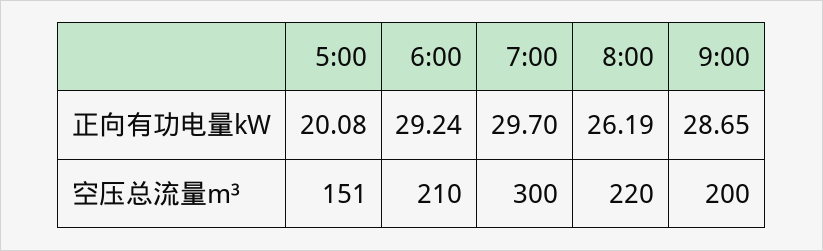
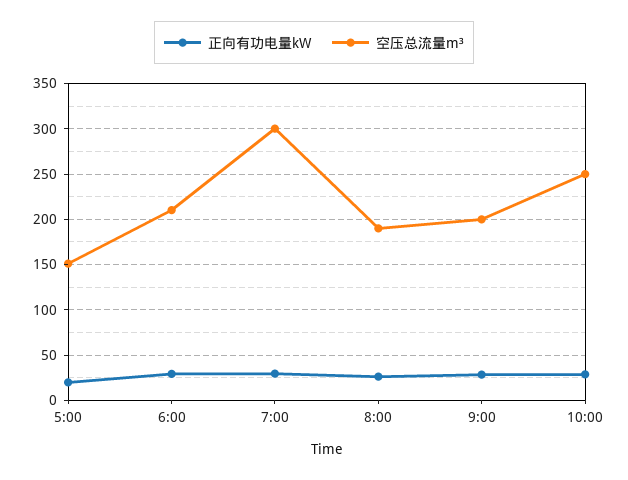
空压总流量m³, 8:00: 220 -> 190
正向有功电量kW, 10:00: none -> 30
空压总流量m³, 10:00: none -> 250

